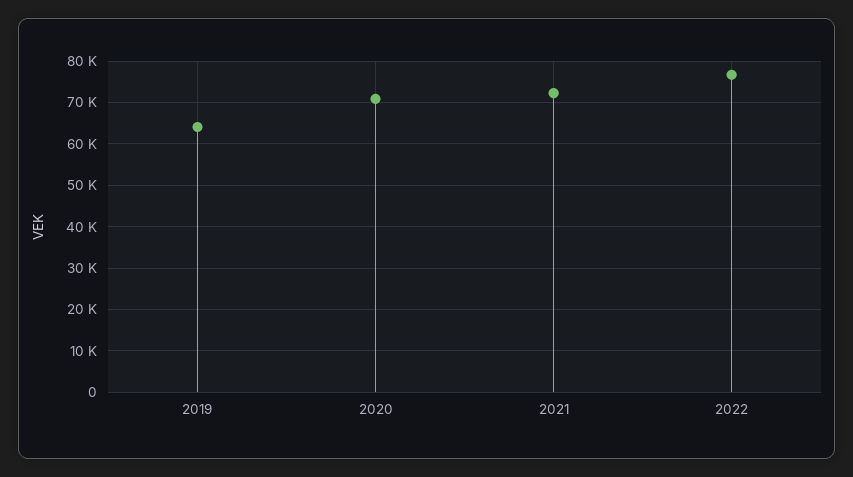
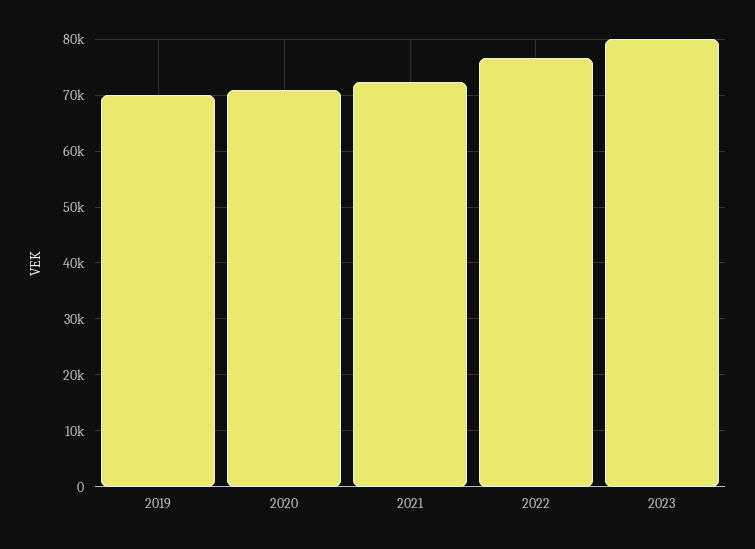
2019: 64000 -> 70000
2023: none -> 80000

